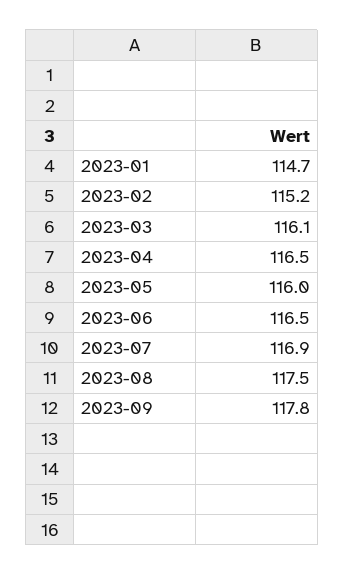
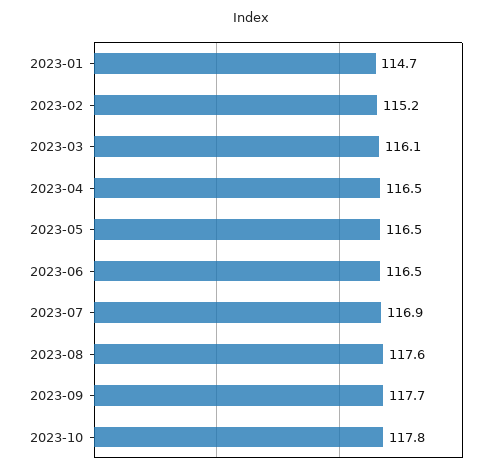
2023-05: 116 -> 116.5
2023-08: 117.5 -> 117.6
2023-09: 117.8 -> 117.7
2023-10: none -> 117.8

